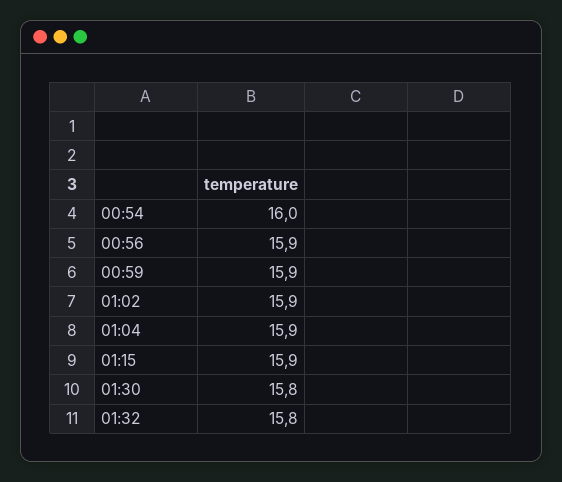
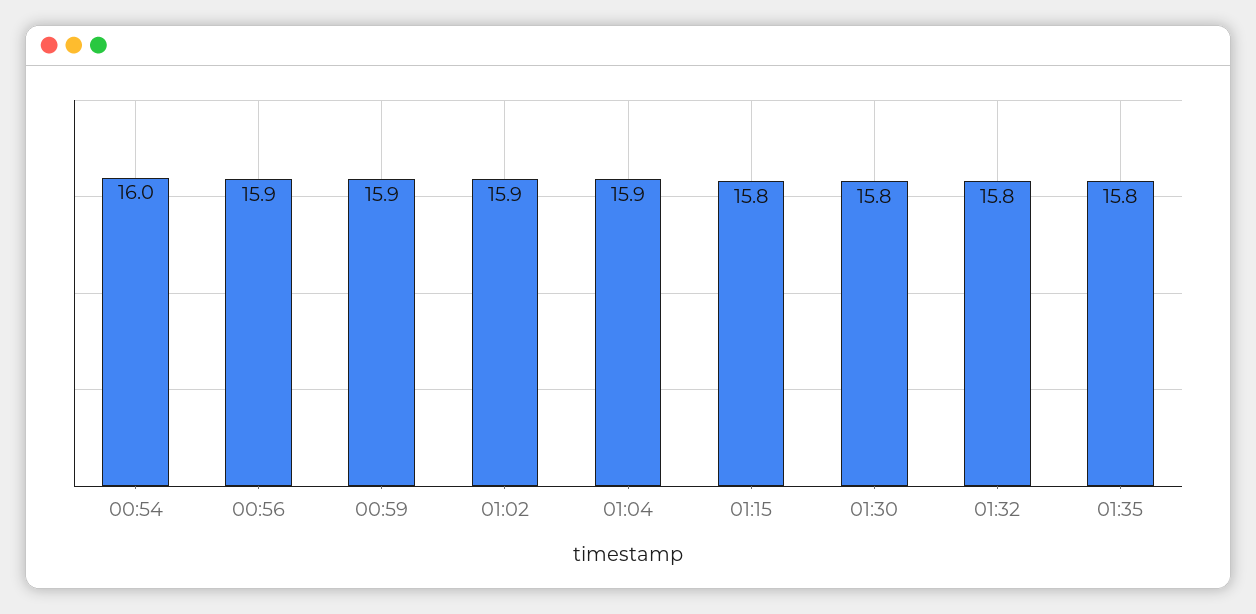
01:15: 15.9 -> 15.8
01:35: none -> 15.8

